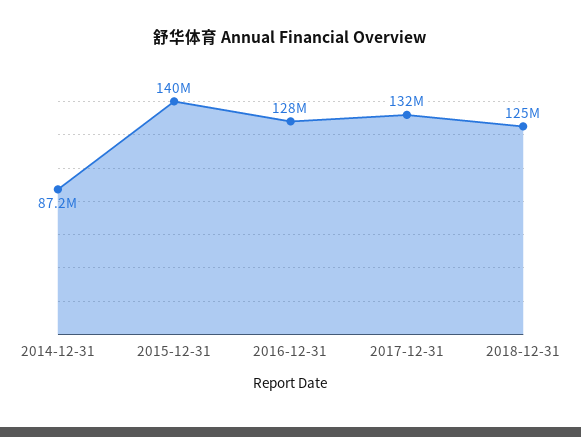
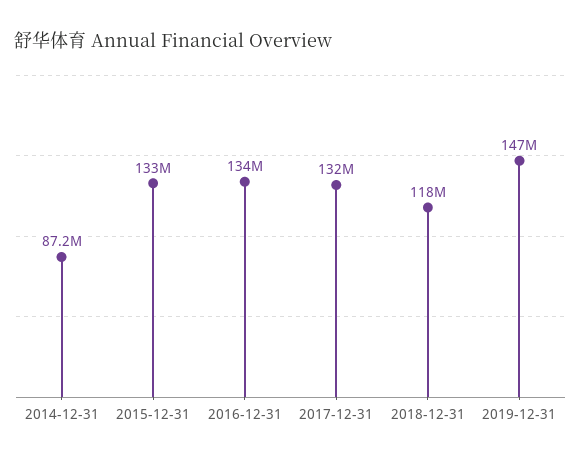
2015-12-31: 140000000 -> 133000000
2016-12-31: 128000000 -> 134000000
2018-12-31: 125000000 -> 118000000
2019-12-31: none -> 147000000

